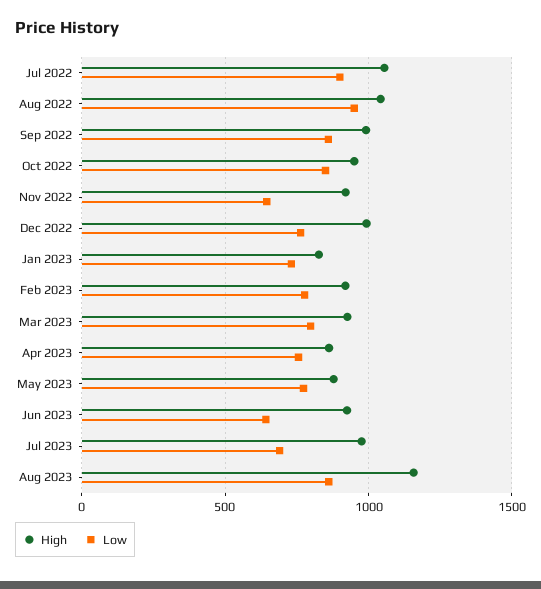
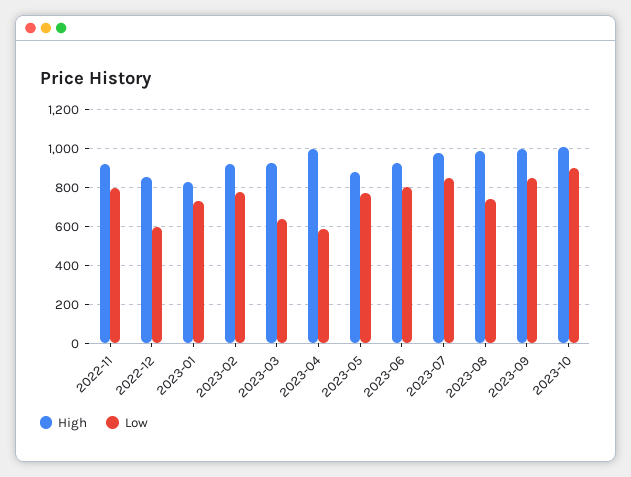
High, Jul 2022: 1050 -> none
Low, Jul 2022: 900 -> none
High, Aug 2022: 1050 -> none
Low, Aug 2022: 950 -> none
High, Sep 2022: 1000 -> none
Low, Sep 2022: 850 -> none
High, Oct 2022: 950 -> none
Low, Oct 2022: 850 -> none
Low, Nov 2022: 650 -> 800
High, Dec 2022: 1000 -> 850
Low, Dec 2022: 750 -> 600
Low, Mar 2023: 800 -> 650
High, Apr 2023: 850 -> 1000
Low, Apr 2023: 750 -> 600
Low, Jun 2023: 650 -> 800
Low, Jul 2023: 700 -> 850
High, Aug 2023: 1150 -> 1000
Low, Aug 2023: 850 -> 750
High, 2023-09: none -> 1000
Low, 2023-09: none -> 850
High, 2023-10: none -> 1000
Low, 2023-10: none -> 900

